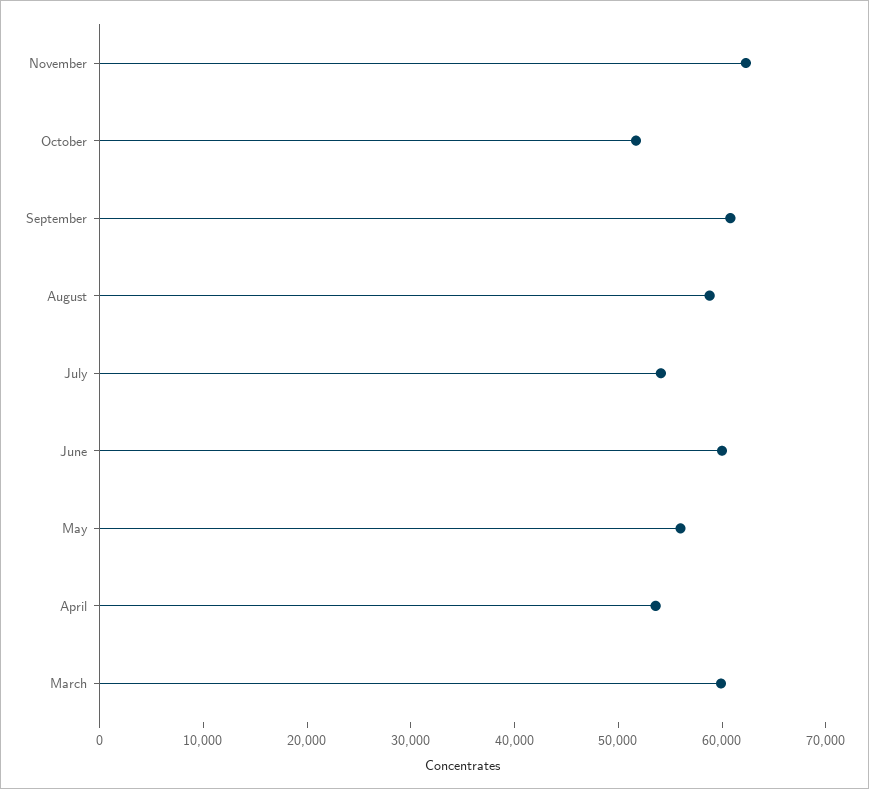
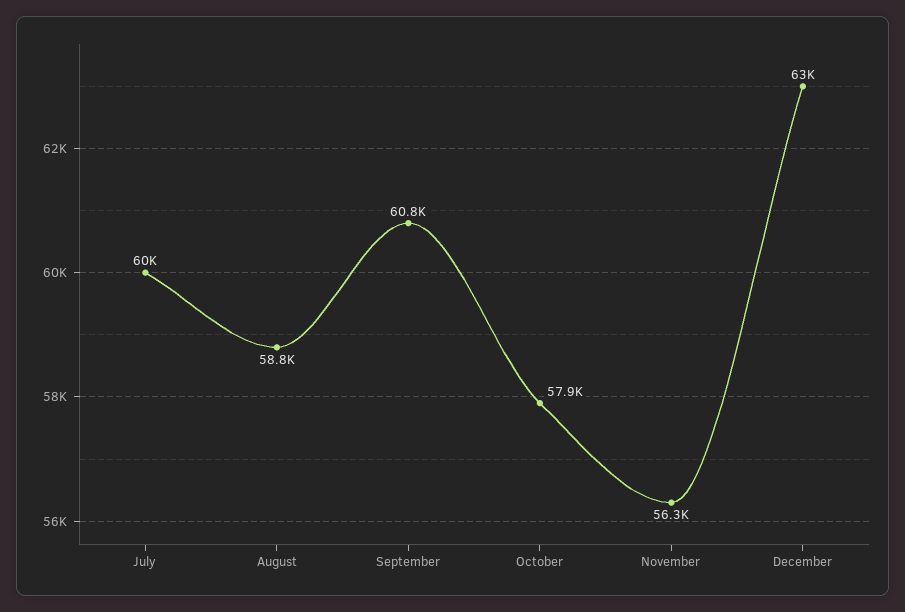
November: 62000 -> 56300
October: 52000 -> 57900
July: 54000 -> 60000
June: 60000 -> none
May: 56000 -> none
April: 54000 -> none
March: 60000 -> none
December: none -> 63000

